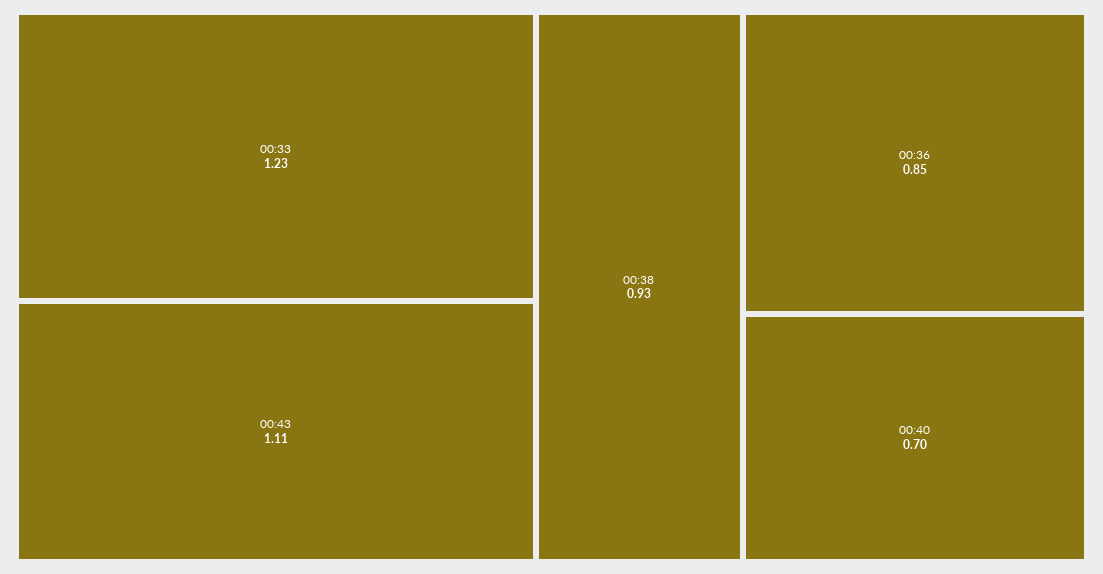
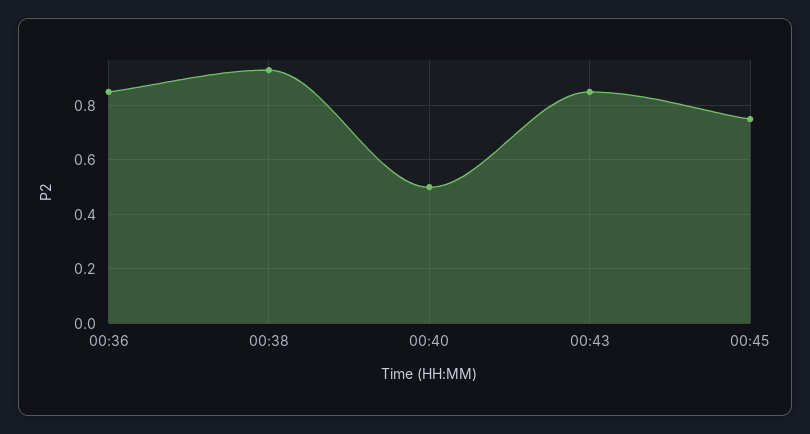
00:33: 1.23 -> none
00:43: 1.11 -> 0.85
00:40: 0.7 -> 0.5
00:45: none -> 0.75

